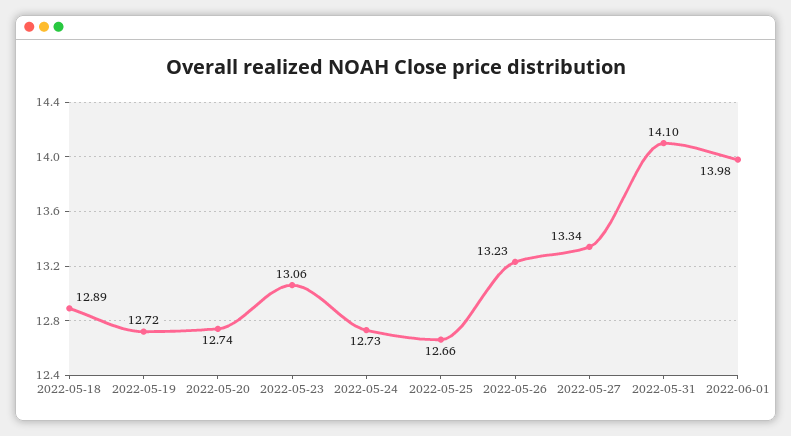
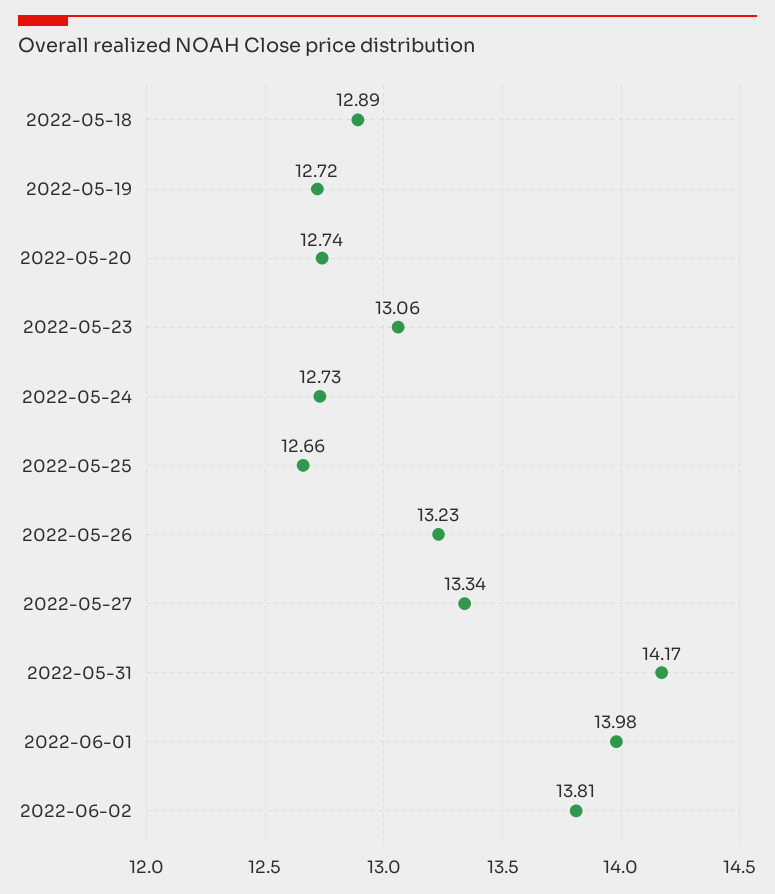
2022-05-31: 14.1 -> 14.17
2022-06-02: none -> 13.81

